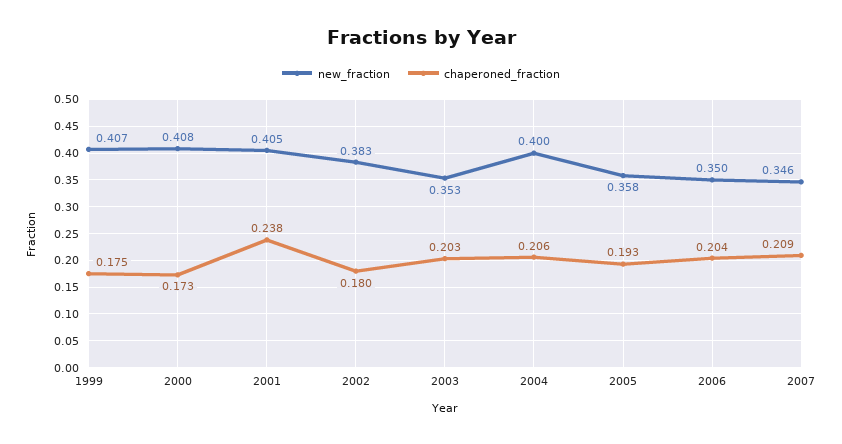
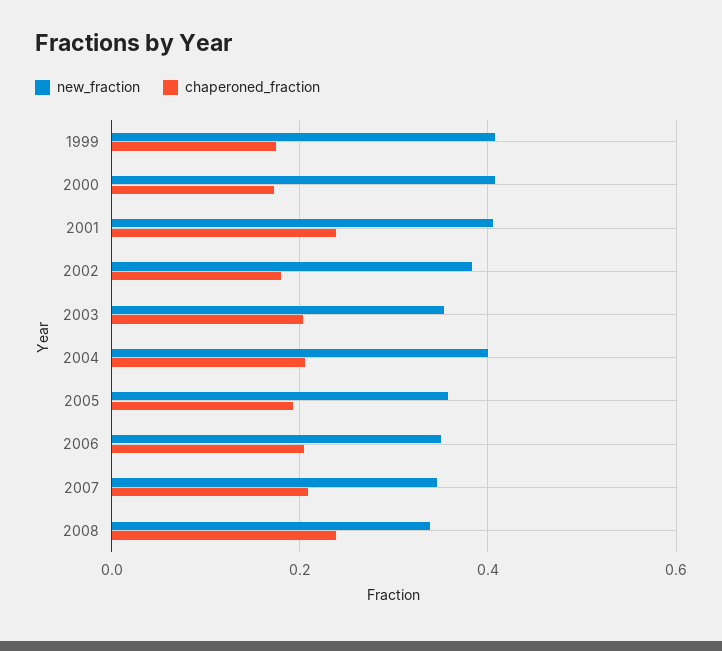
new_fraction, 2008: none -> 0.34
chaperoned_fraction, 2008: none -> 0.24

